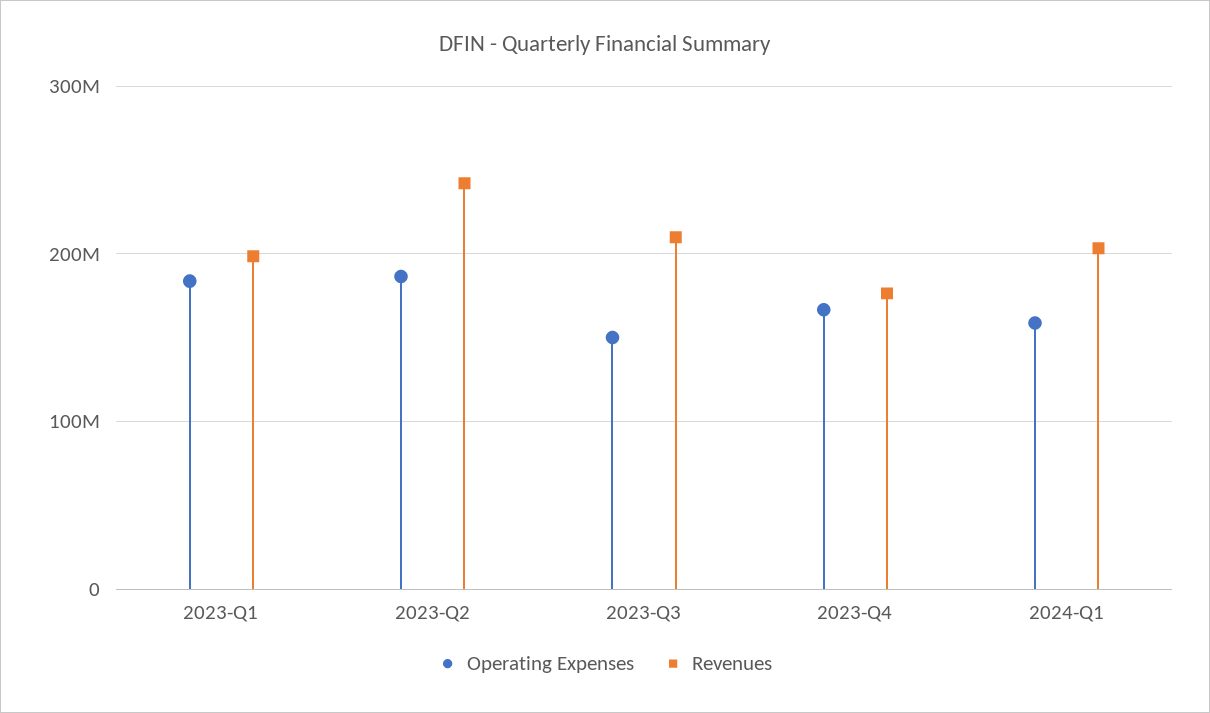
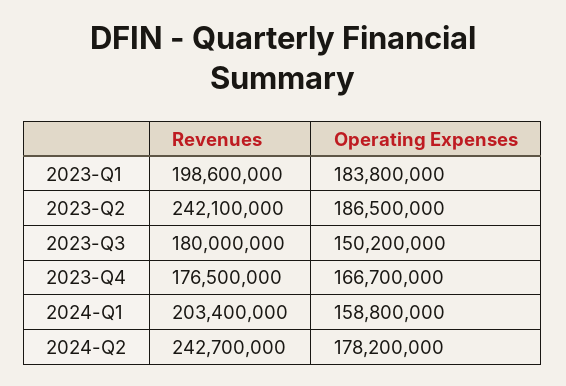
Revenues, 2023-Q3: 210000000 -> 180000000
Revenues, 2024-Q2: none -> 242700000
Operating Expenses, 2024-Q2: none -> 178200000

